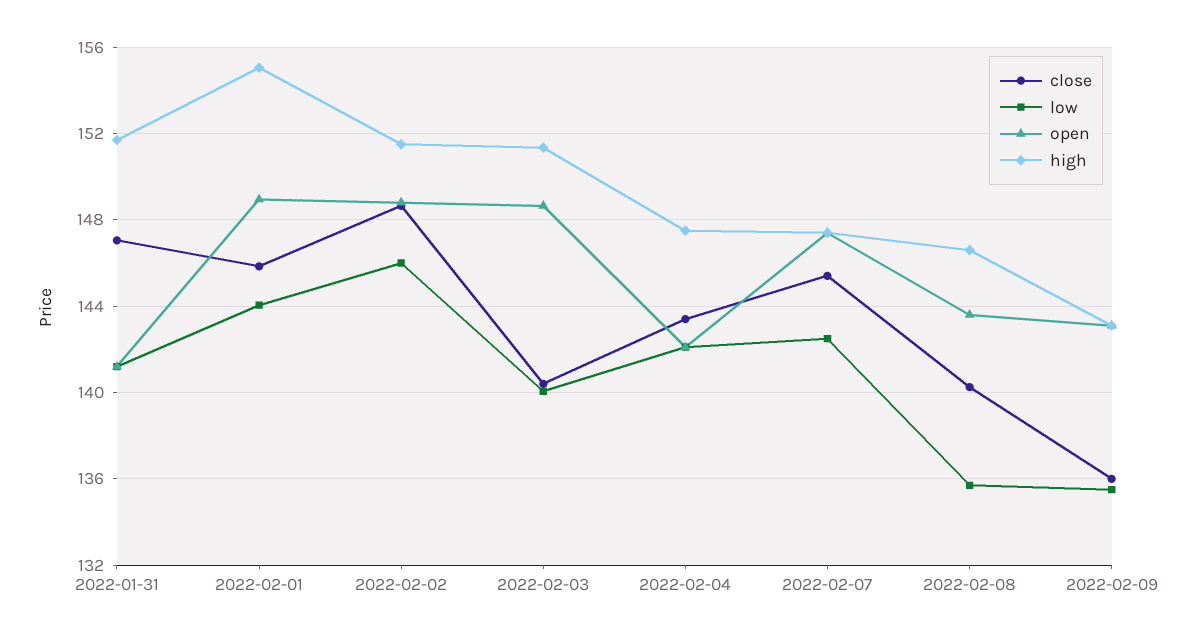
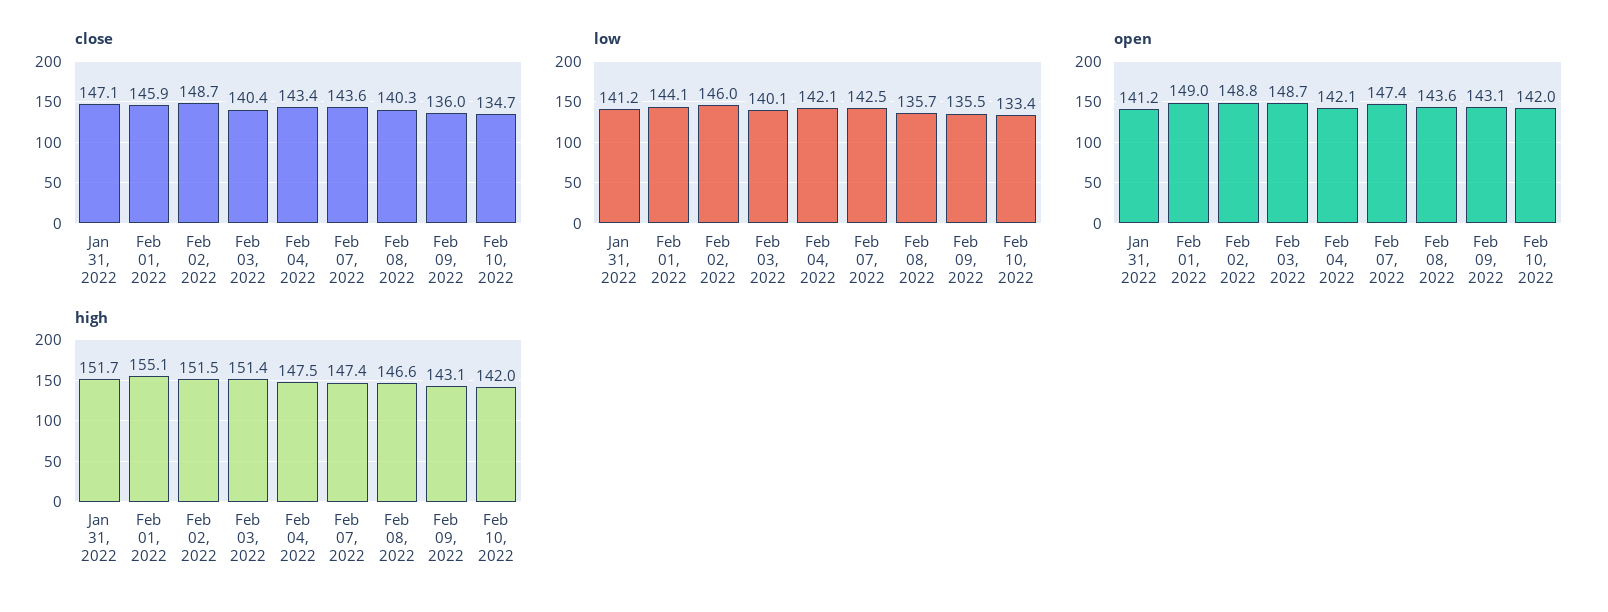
close, 2022-02-07: 145.5 -> 143.6
close, Feb 10, 2022: none -> 134.7
low, Feb 10, 2022: none -> 133.4
open, Feb 10, 2022: none -> 142
high, Feb 10, 2022: none -> 142

